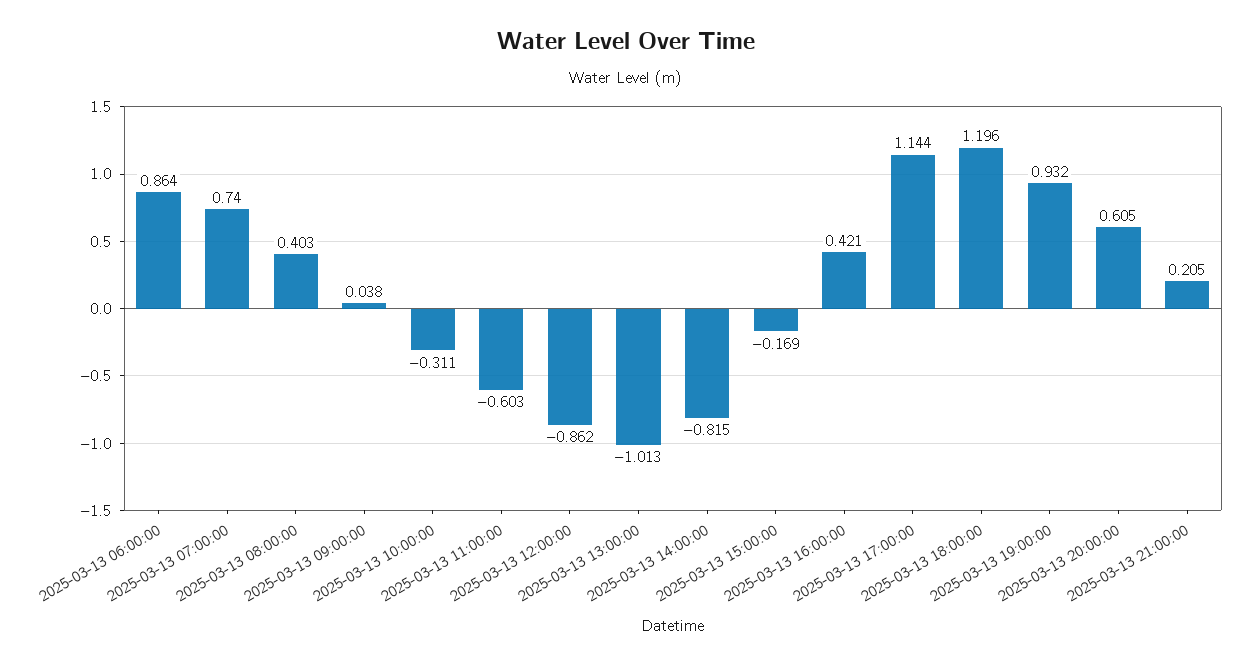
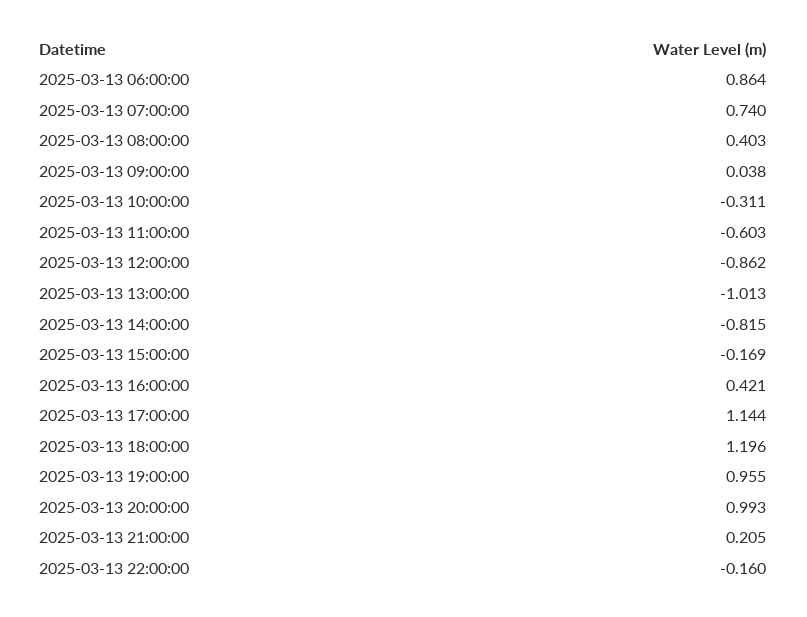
2025-03-13 19:00:00: 0.932 -> 0.955
2025-03-13 20:00:00: 0.605 -> 0.993
2025-03-13 22:00:00: none -> -0.16

